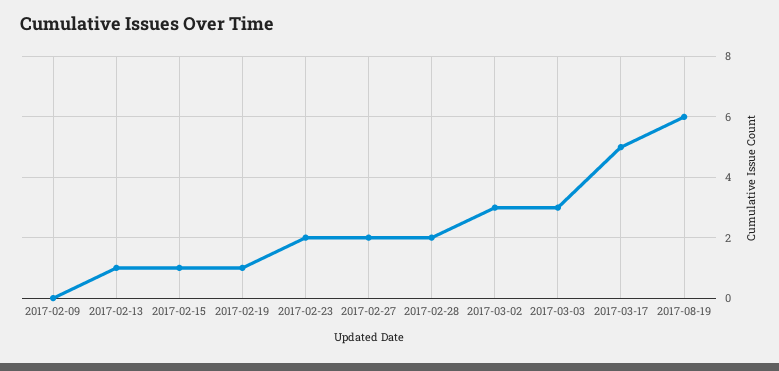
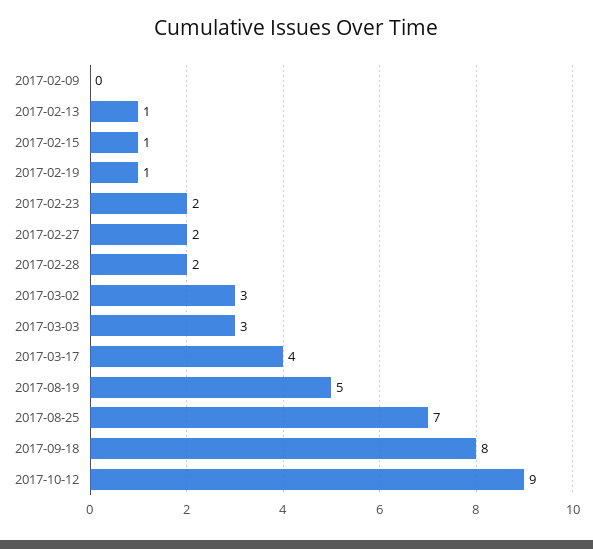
2017-03-17: 5 -> 4
2017-08-19: 6 -> 5
2017-08-25: none -> 7
2017-09-18: none -> 8
2017-10-12: none -> 9

